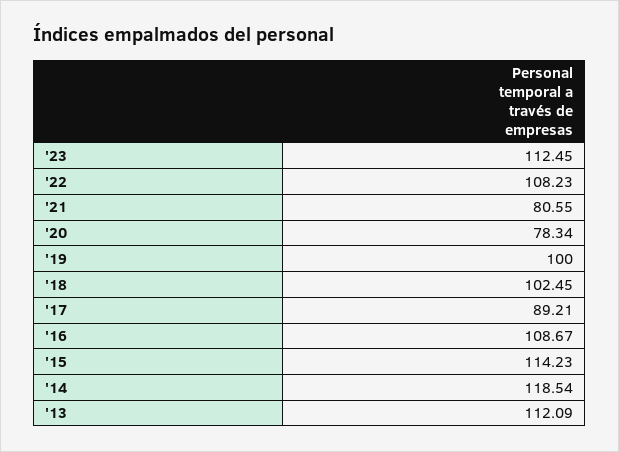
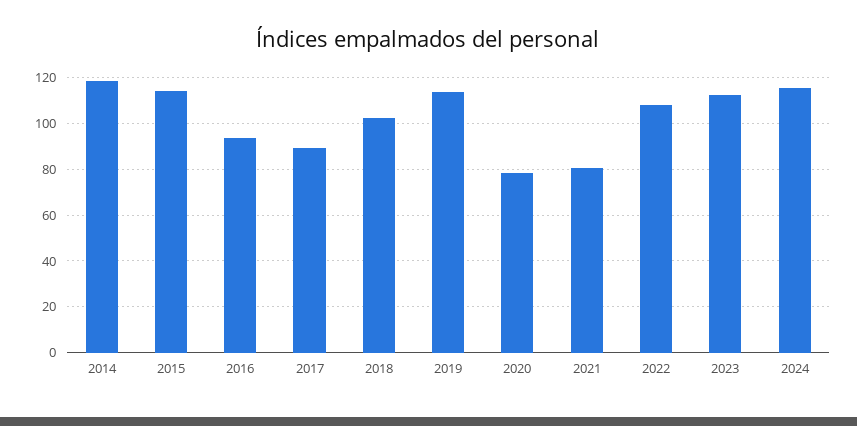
'19: 100 -> 115
'16: 108.67 -> 95
'13: 112.09 -> none
2024: none -> 115

